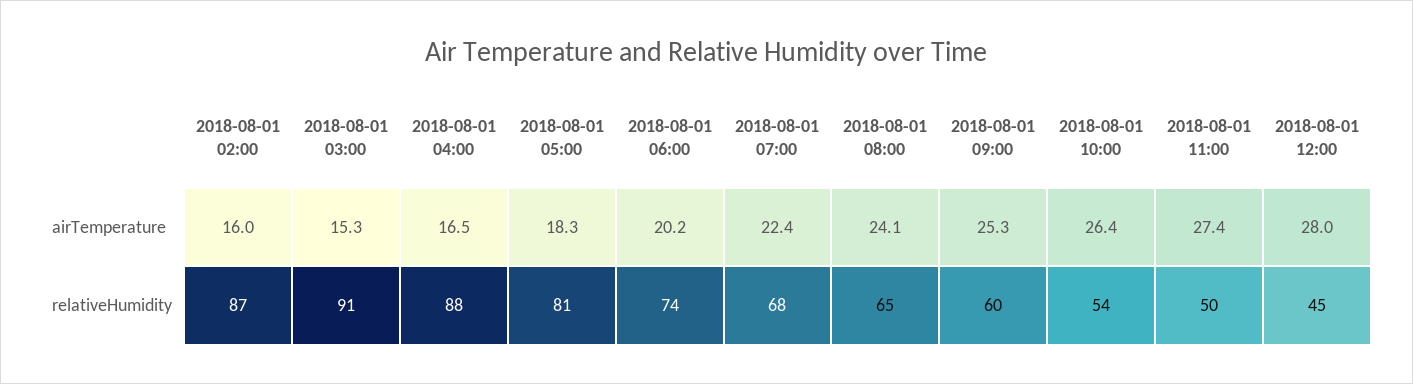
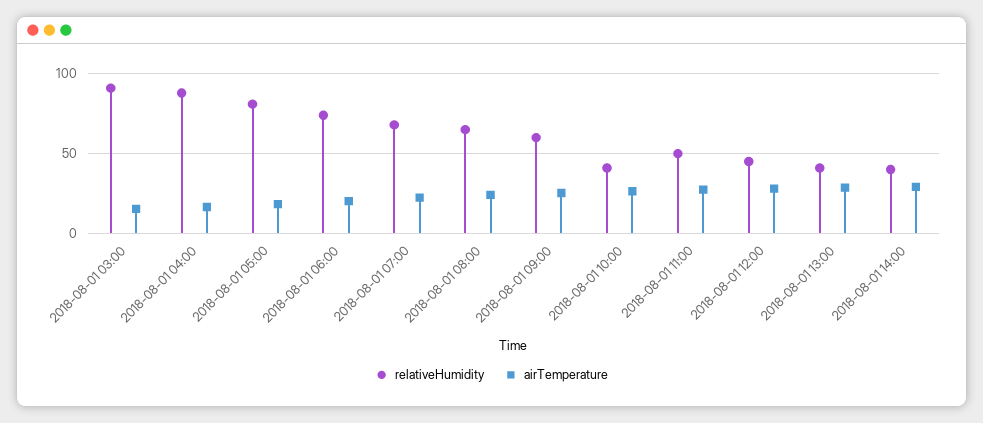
airTemperature, 2018-08-01 02:00: 16 -> none
relativeHumidity, 2018-08-01 02:00: 87 -> none
relativeHumidity, 2018-08-01 10:00: 54 -> 40
relativeHumidity, 2018-08-01 13:00: none -> 40
airTemperature, 2018-08-01 13:00: none -> 30
relativeHumidity, 2018-08-01 14:00: none -> 40
airTemperature, 2018-08-01 14:00: none -> 30

